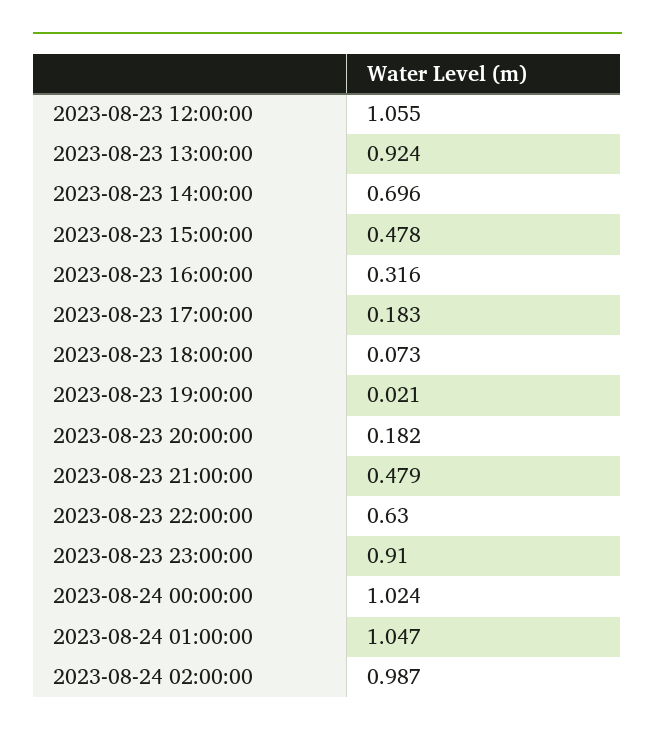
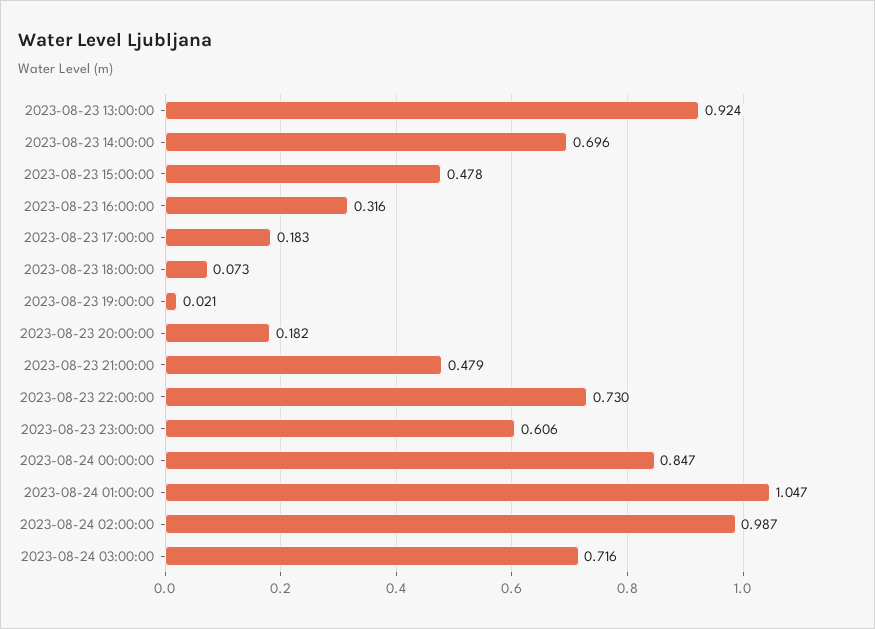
2023-08-23 12:00:00: 1.055 -> none
2023-08-23 22:00:00: 0.63 -> 0.73
2023-08-23 23:00:00: 0.91 -> 0.606
2023-08-24 00:00:00: 1.024 -> 0.847
2023-08-24 03:00:00: none -> 0.716

